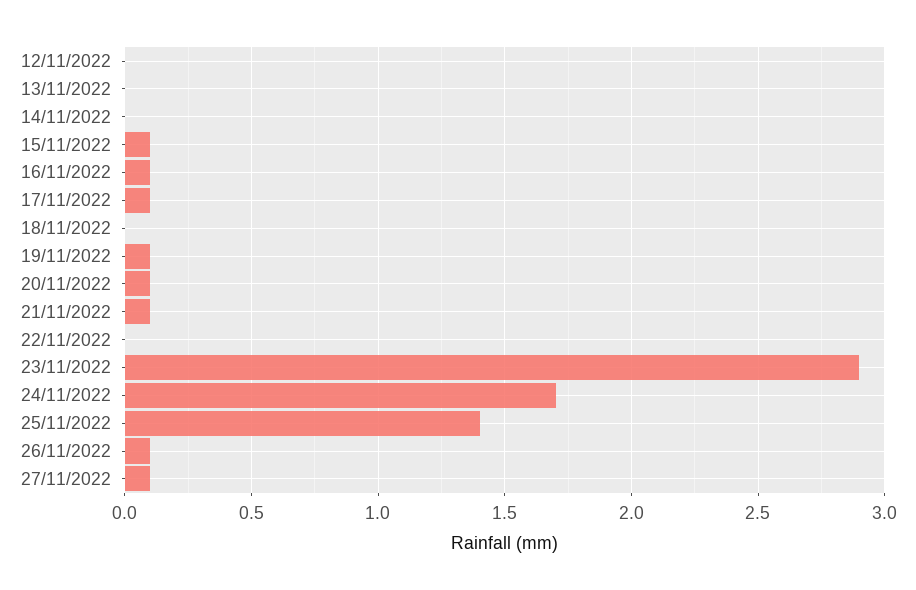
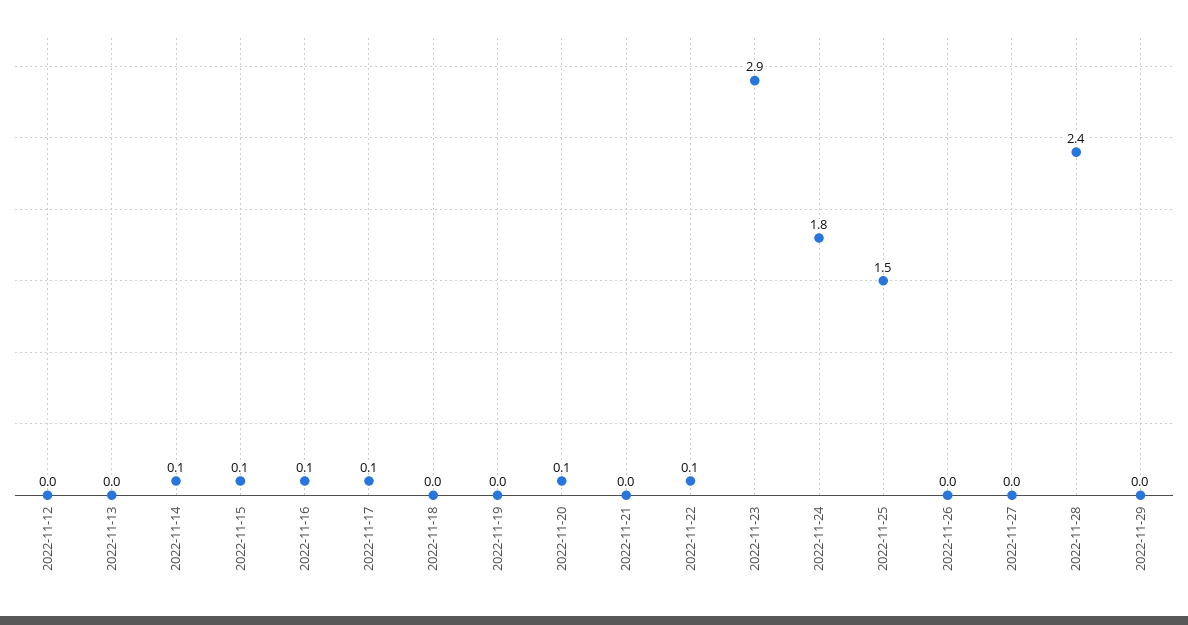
14/11/2022: 0 -> 0.1
19/11/2022: 0.1 -> 0
21/11/2022: 0.1 -> 0
22/11/2022: 0 -> 0.1
24/11/2022: 1.7 -> 1.8
25/11/2022: 1.4 -> 1.5
26/11/2022: 0.1 -> 0
27/11/2022: 0.1 -> 0
2022-11-28: none -> 2.4
2022-11-29: none -> 0

